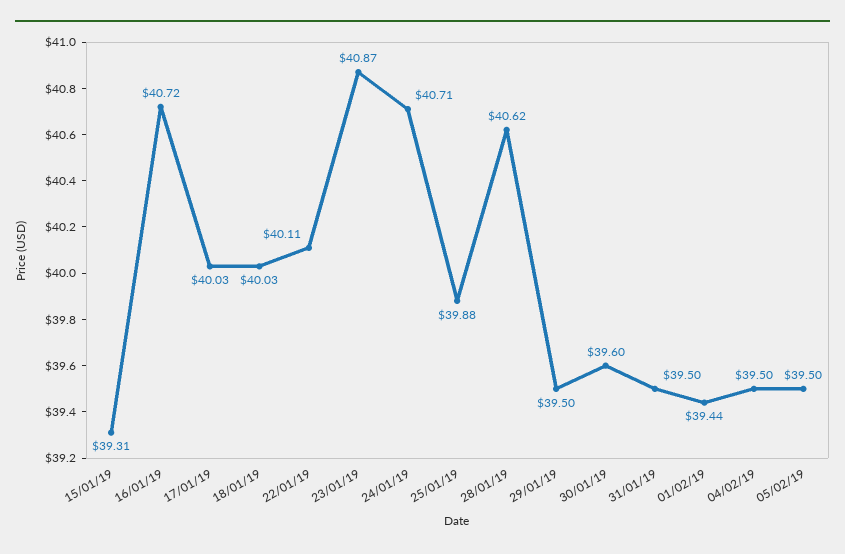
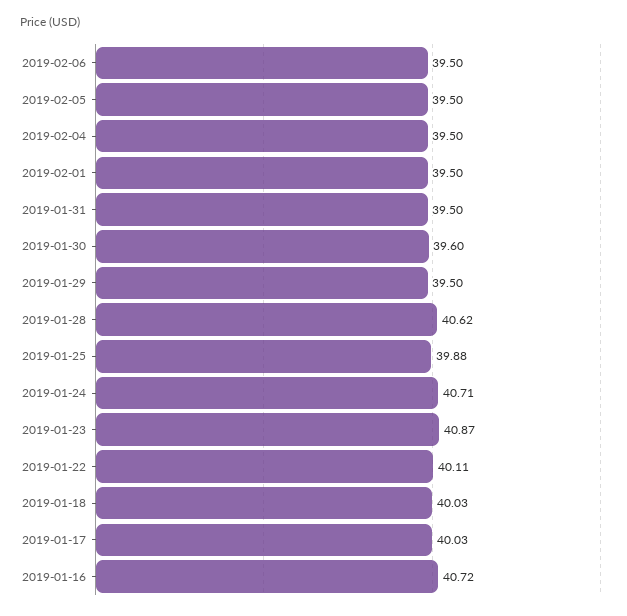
15/01/19: 39.31 -> none
01/02/19: 39.44 -> 39.5
2019-02-06: none -> 39.5

